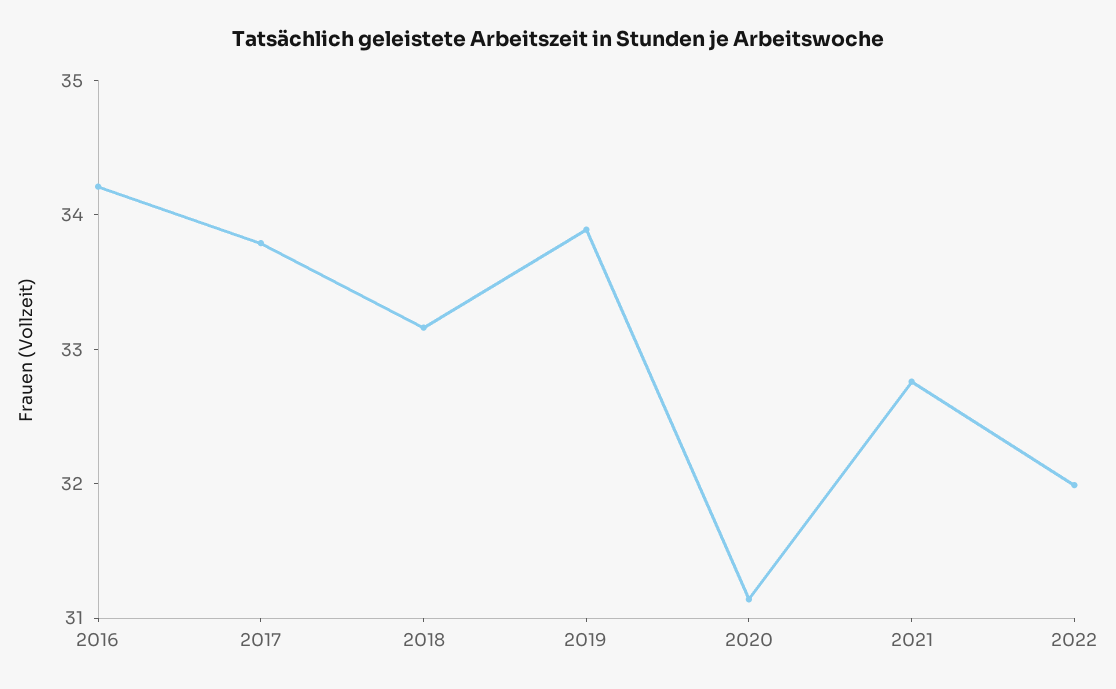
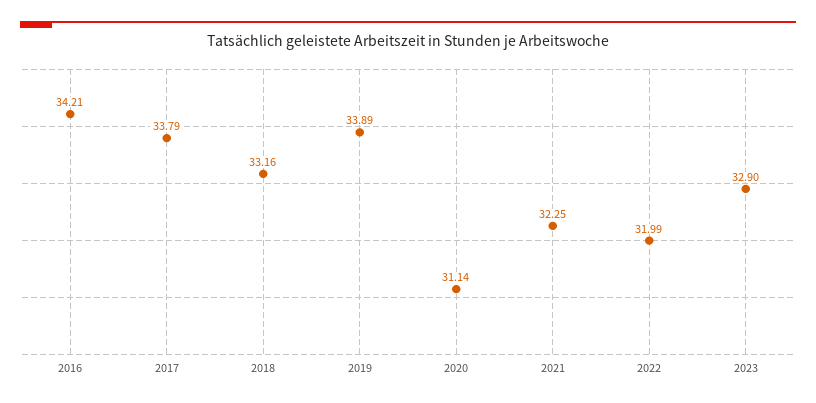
2021: 32.8 -> 32.25
2023: none -> 32.9

